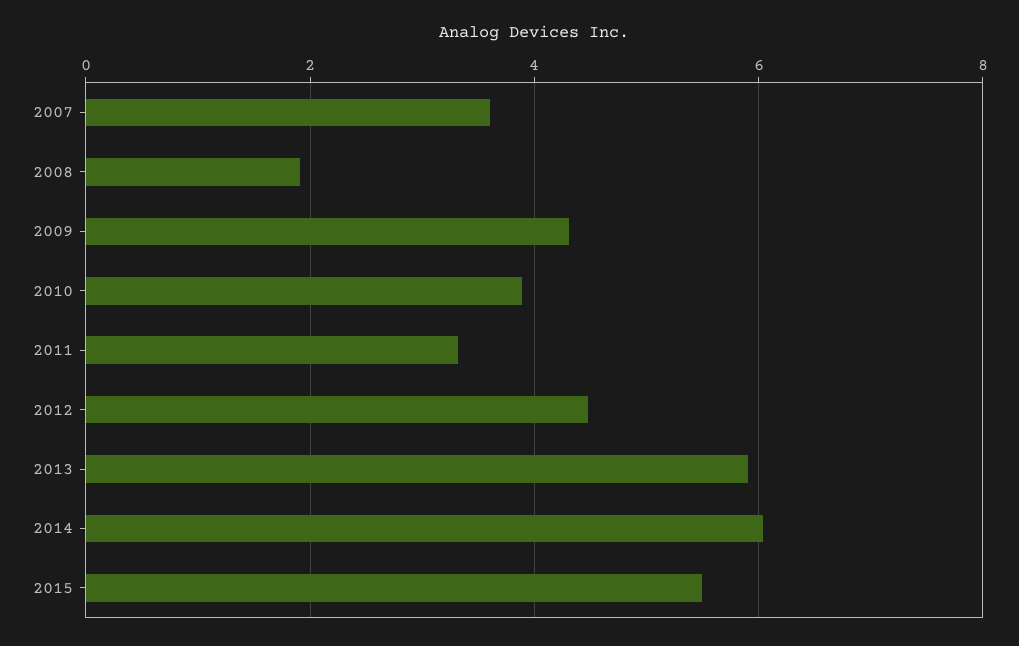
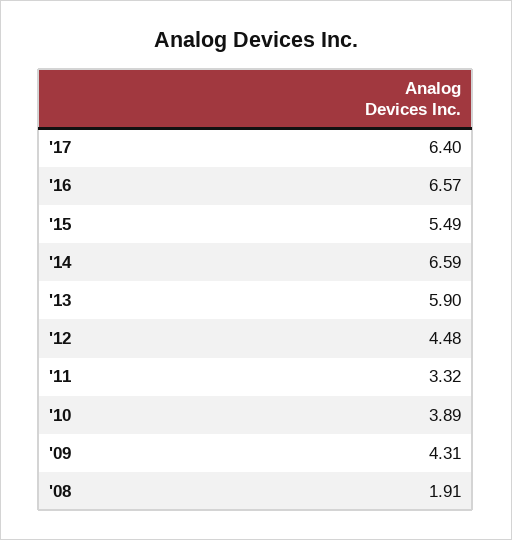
2007: 3.6 -> none
2014: 6 -> 6.59
'17: none -> 6.4
'16: none -> 6.57

